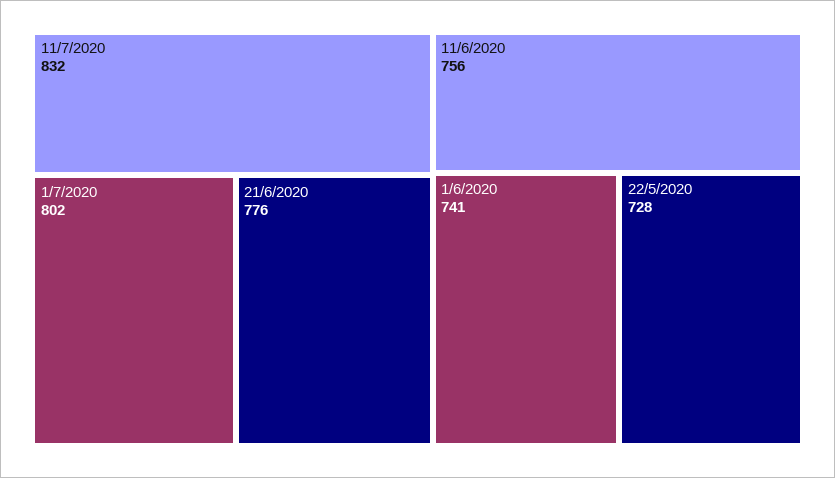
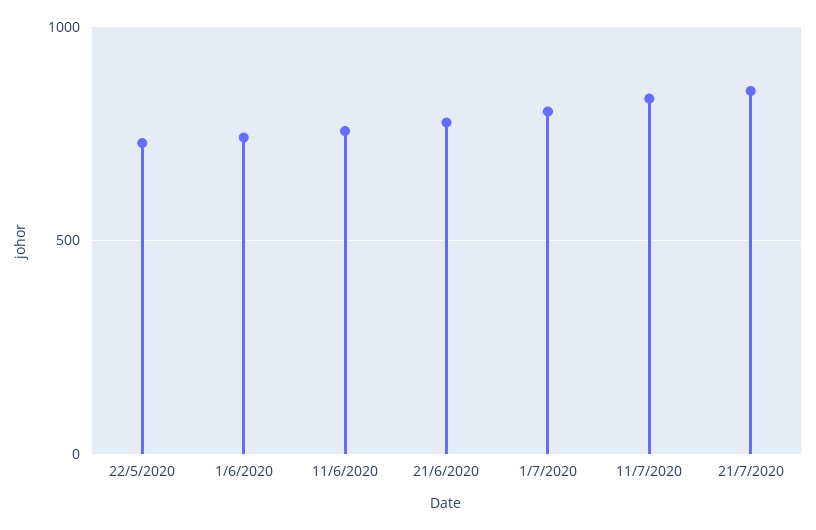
21/7/2020: none -> 850

